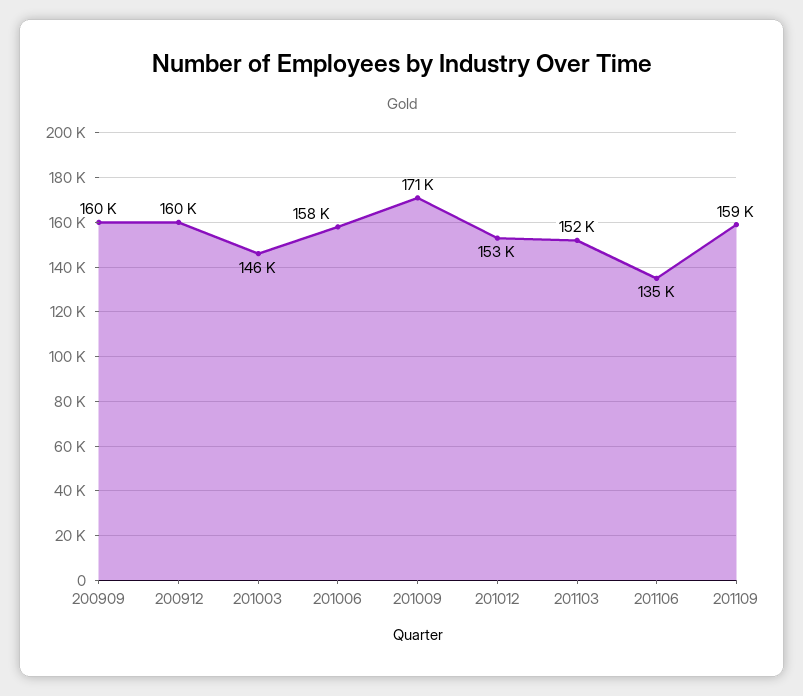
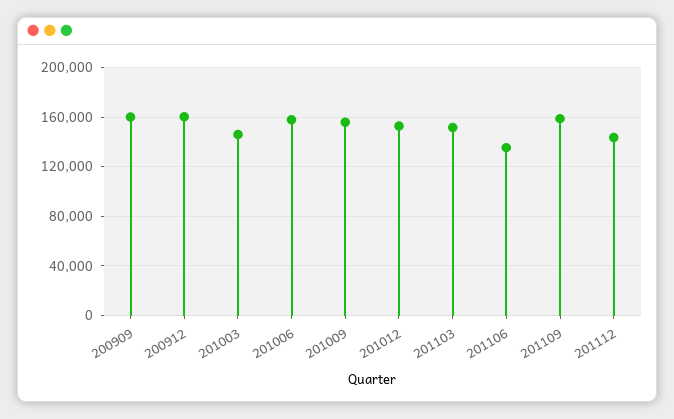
201009: 171000 -> 155000
201112: none -> 145000

